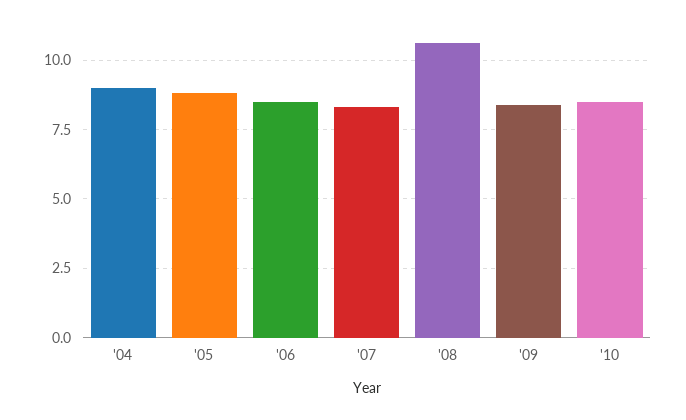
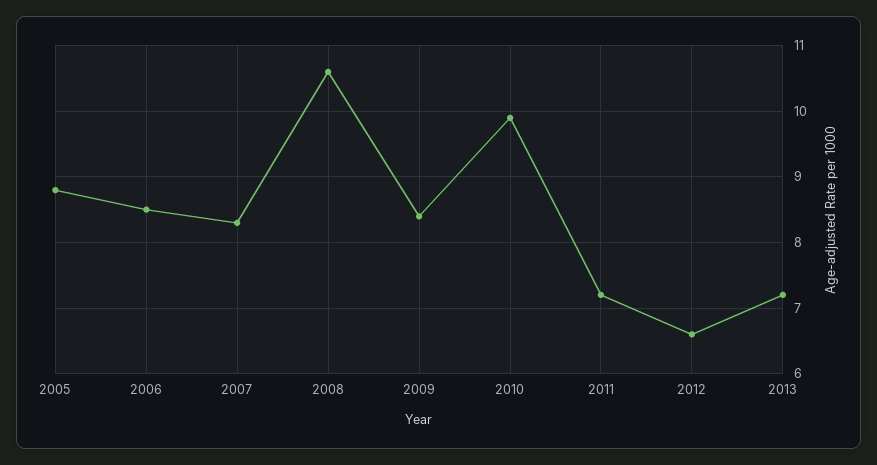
'04: 9 -> none
'10: 8.5 -> 9.9
2011: none -> 7.2
2012: none -> 6.6
2013: none -> 7.2

